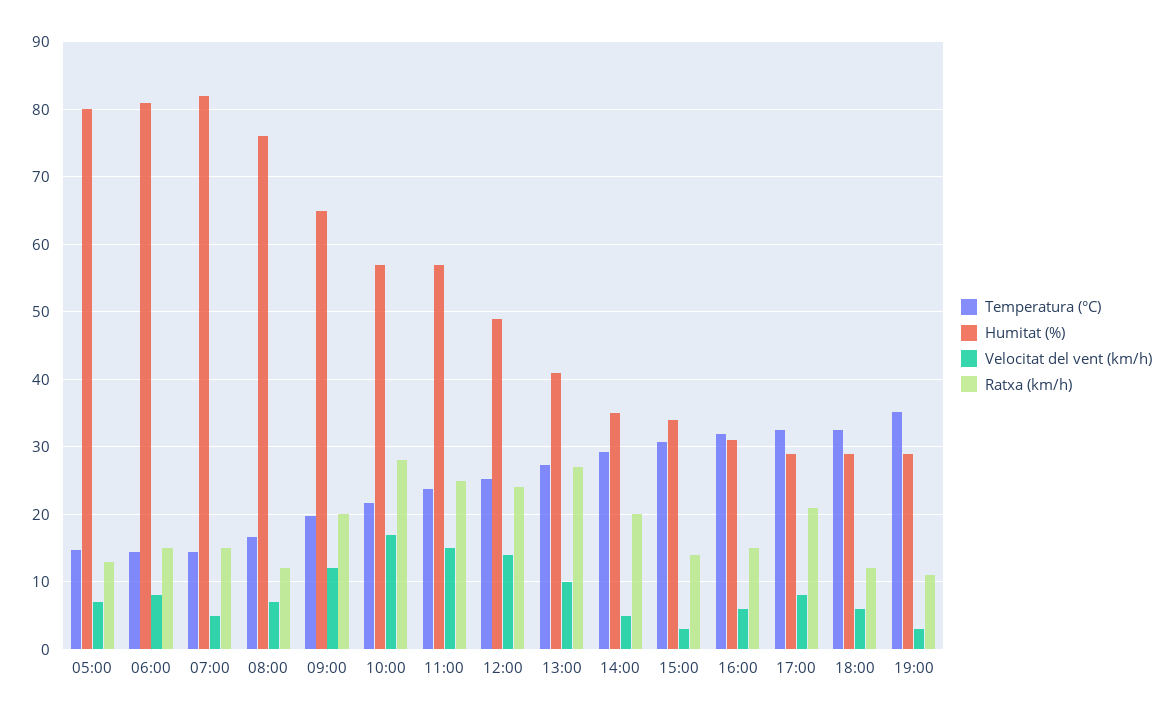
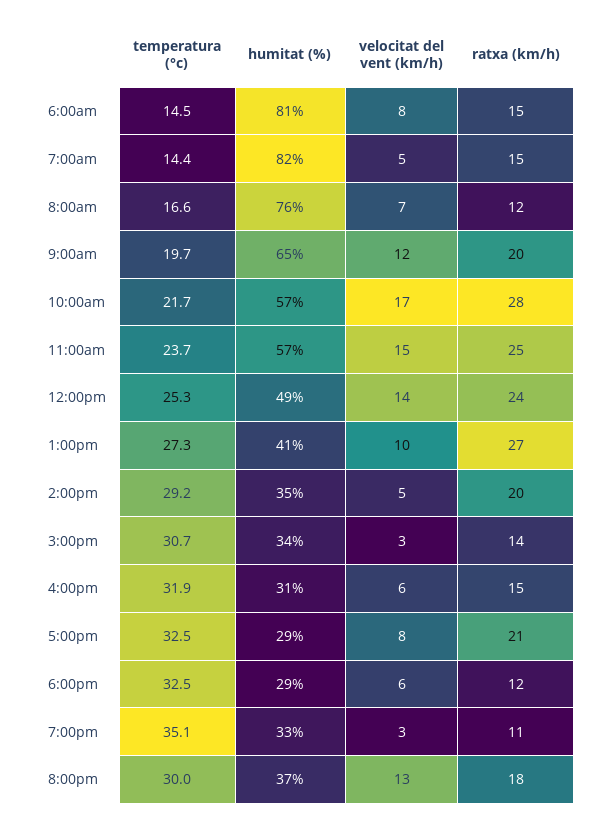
Temperatura (°C), 05:00: 15 -> none
Humitat (%), 05:00: 80 -> none
Velocitat del vent (km/h), 05:00: 7 -> none
Ratxa (km/h), 05:00: 13 -> none
Humitat (%), 19:00: 29 -> 33
Temperatura (°C), 8:00pm: none -> 30
Humitat (%), 8:00pm: none -> 37
Velocitat del vent (km/h), 8:00pm: none -> 13
Ratxa (km/h), 8:00pm: none -> 18

